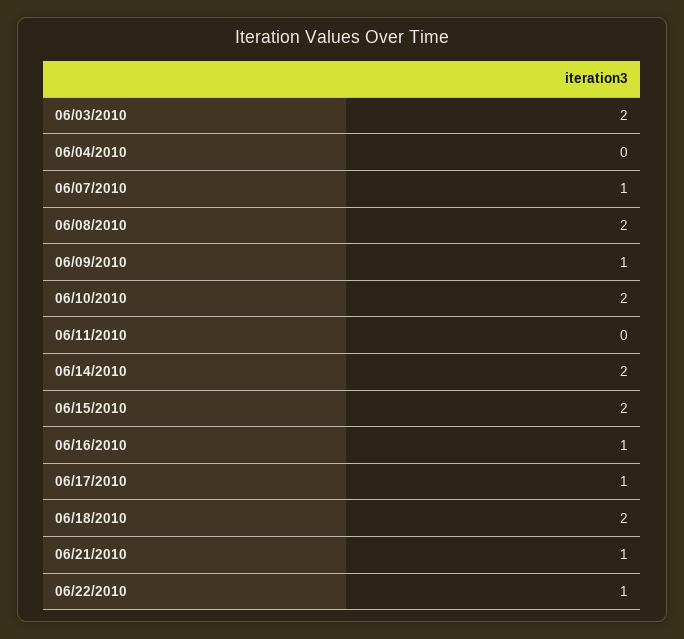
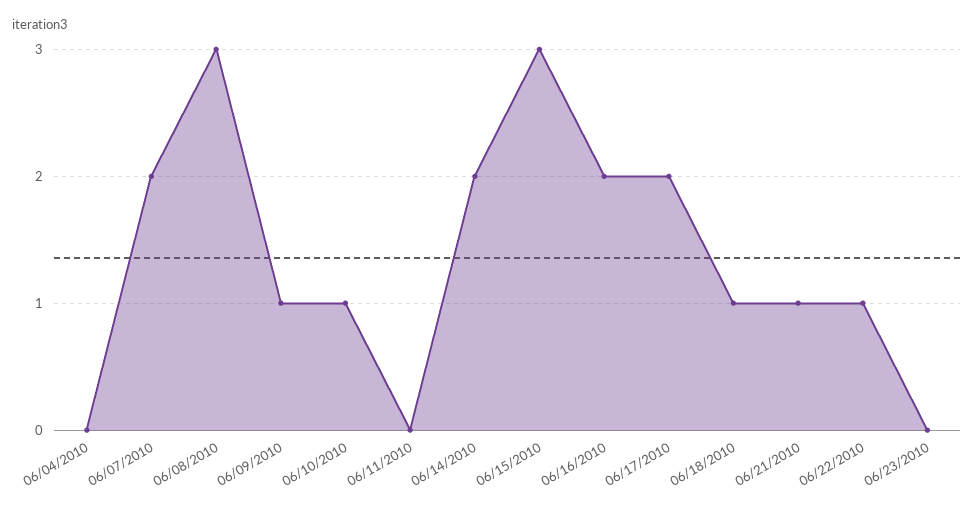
06/03/2010: 2 -> none
06/07/2010: 1 -> 2
06/08/2010: 2 -> 3
06/10/2010: 2 -> 1
06/15/2010: 2 -> 3
06/16/2010: 1 -> 2
06/17/2010: 1 -> 2
06/18/2010: 2 -> 1
06/23/2010: none -> 0

